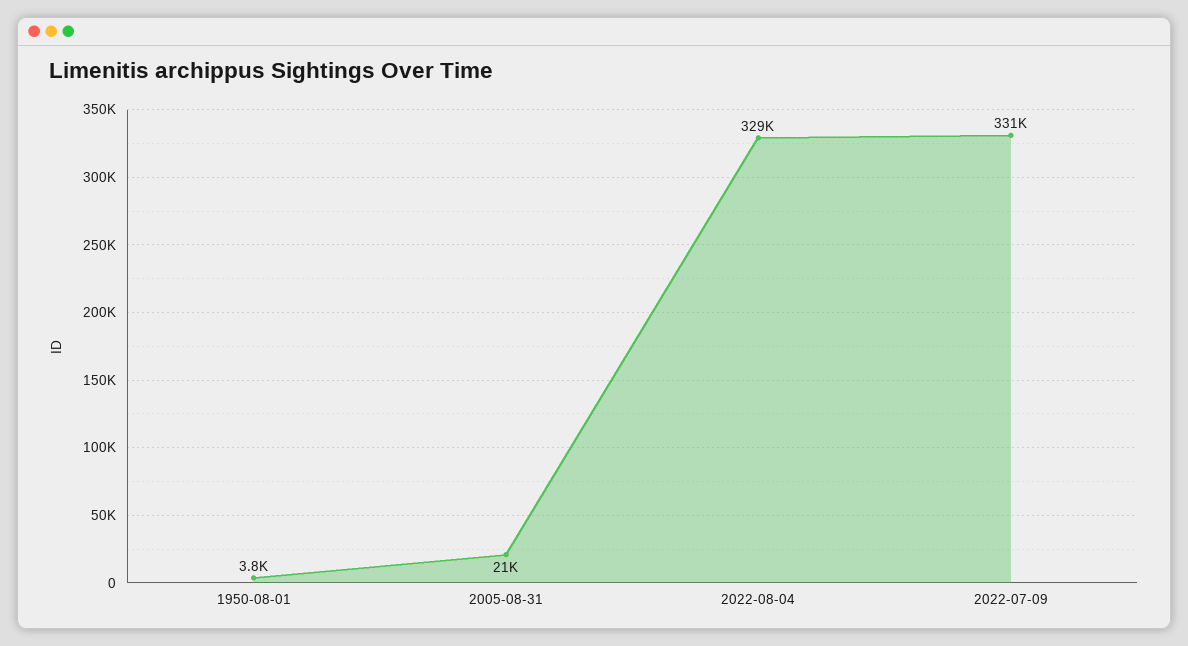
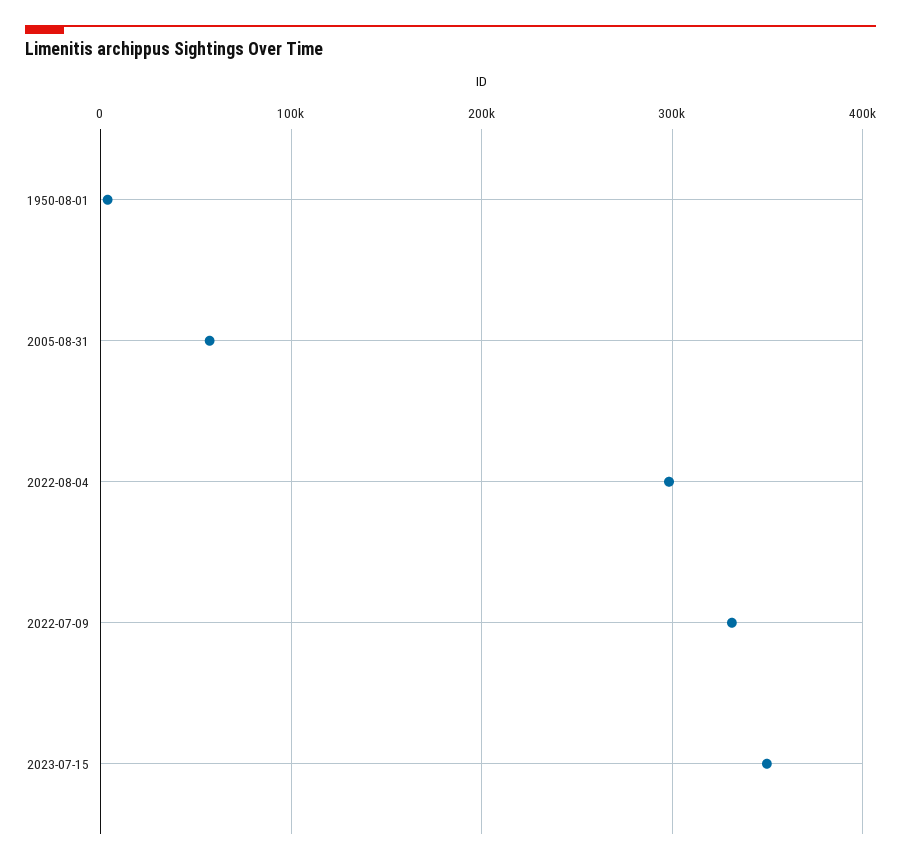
2005-08-31: 21000 -> 60000
2022-08-04: 329000 -> 300000
2023-07-15: none -> 350000

